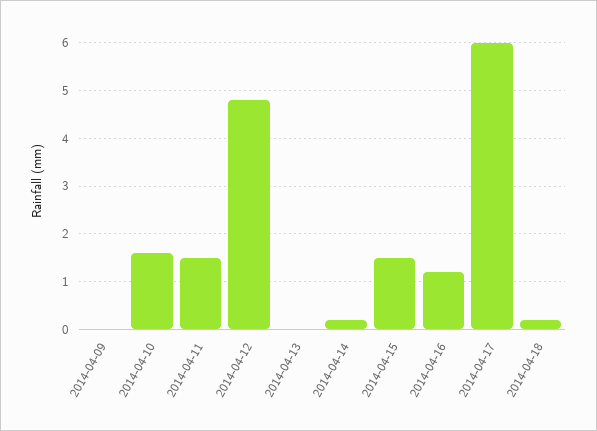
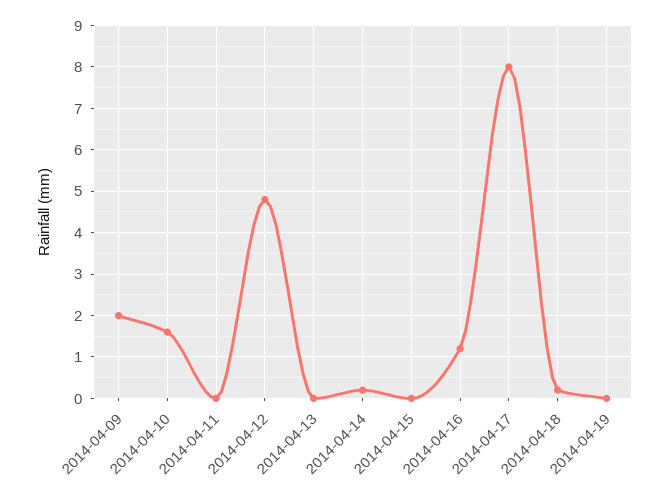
2014-04-09: 0 -> 2
2014-04-11: 1.5 -> 0
2014-04-15: 1.5 -> 0
2014-04-17: 6 -> 8
2014-04-19: none -> 0

